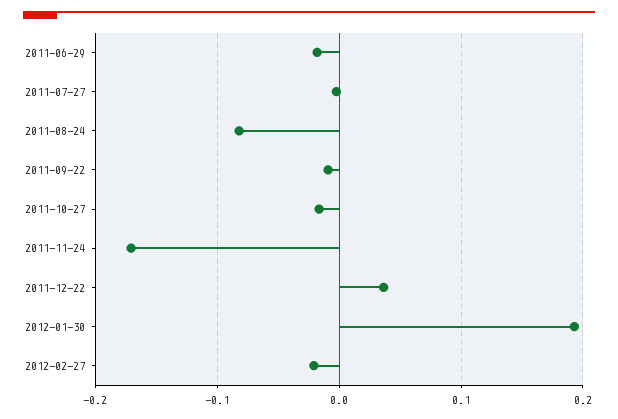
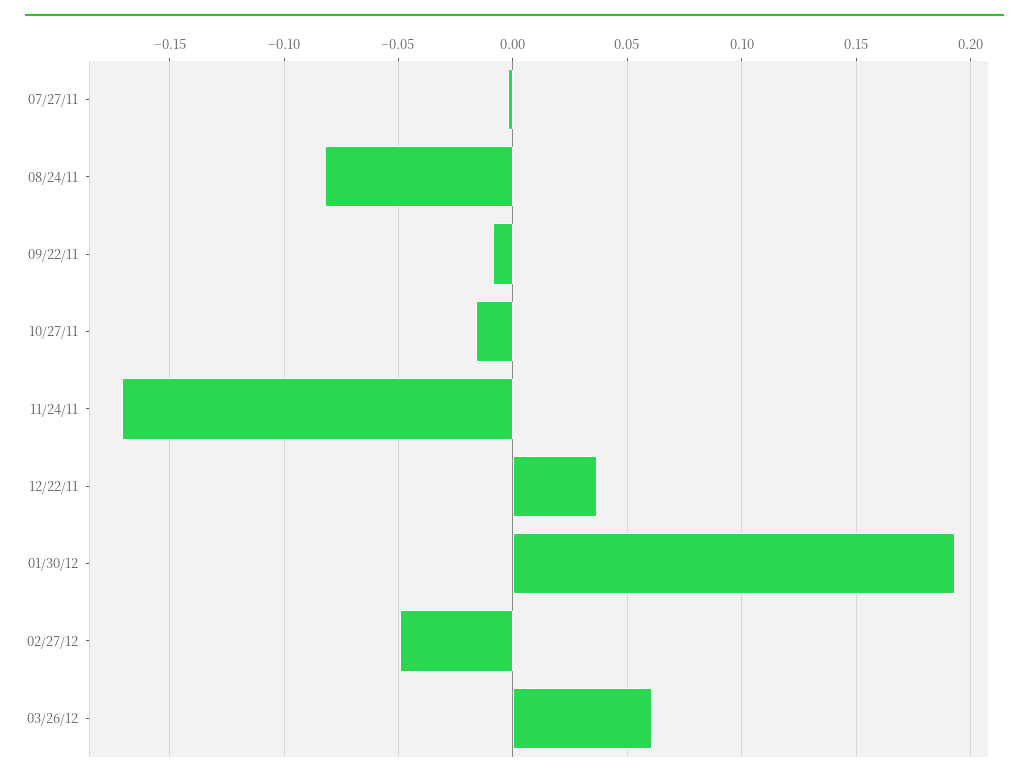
2011-06-29: -0.02 -> none
2012-02-27: -0.02 -> -0.05
03/26/12: none -> 0.06

